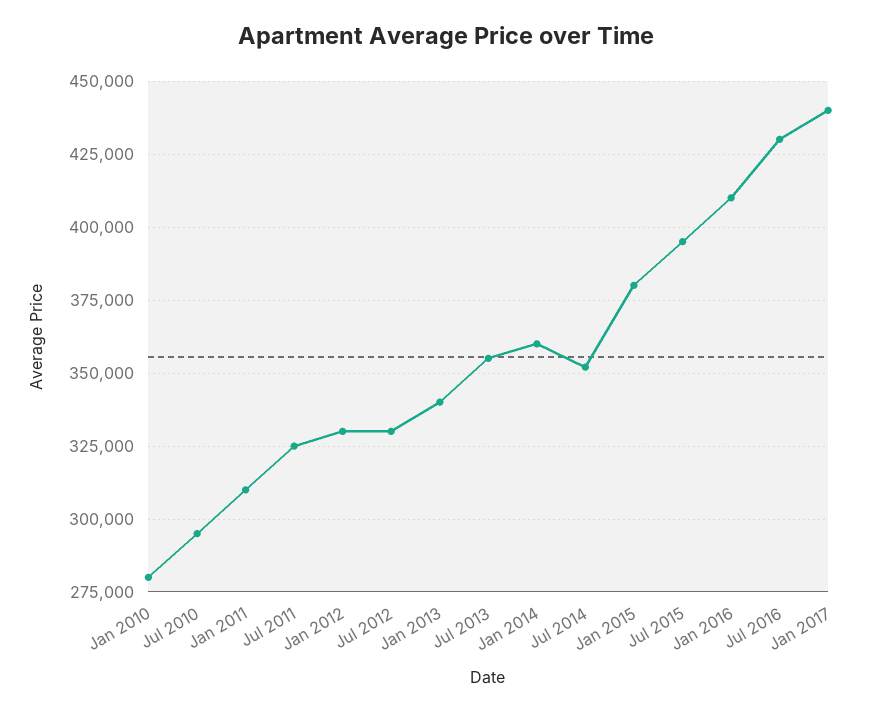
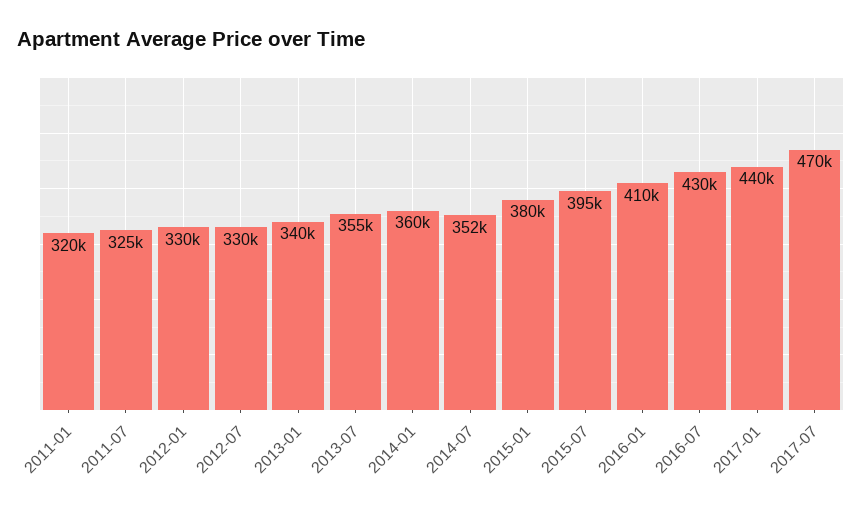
Jan 2010: 280000 -> none
Jul 2010: 295000 -> none
Jan 2011: 310000 -> 320000
2017-07: none -> 470000

